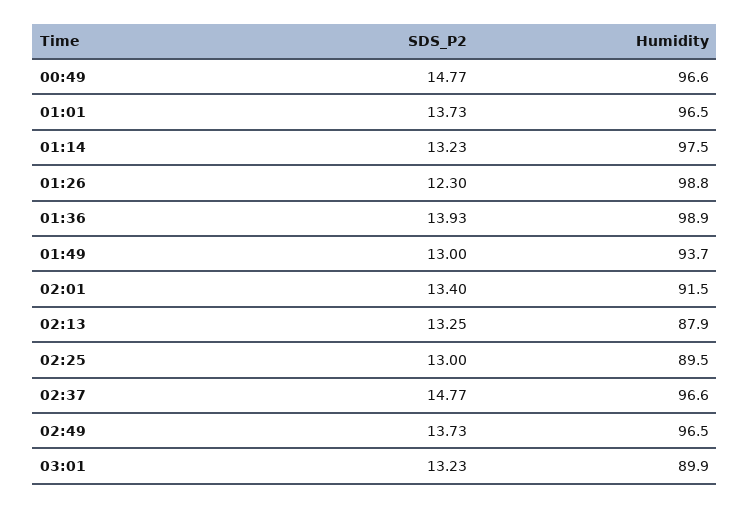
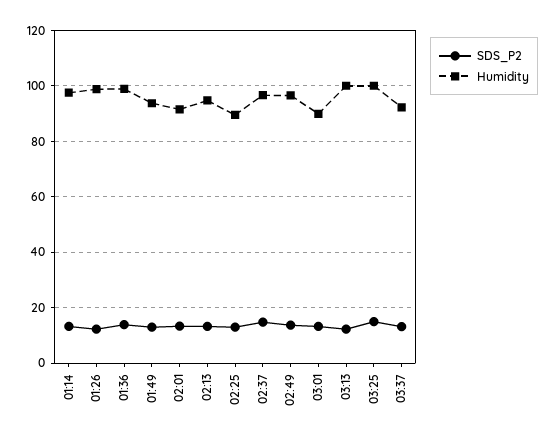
SDS_P2, 00:49: 14.77 -> none
Humidity, 00:49: 96.6 -> none
SDS_P2, 01:01: 13.73 -> none
Humidity, 01:01: 96.5 -> none
Humidity, 02:13: 87.9 -> 95
SDS_P2, 03:13: none -> 12.5
Humidity, 03:13: none -> 100
SDS_P2, 03:25: none -> 15
Humidity, 03:25: none -> 100
SDS_P2, 03:37: none -> 12.5
Humidity, 03:37: none -> 92.5

